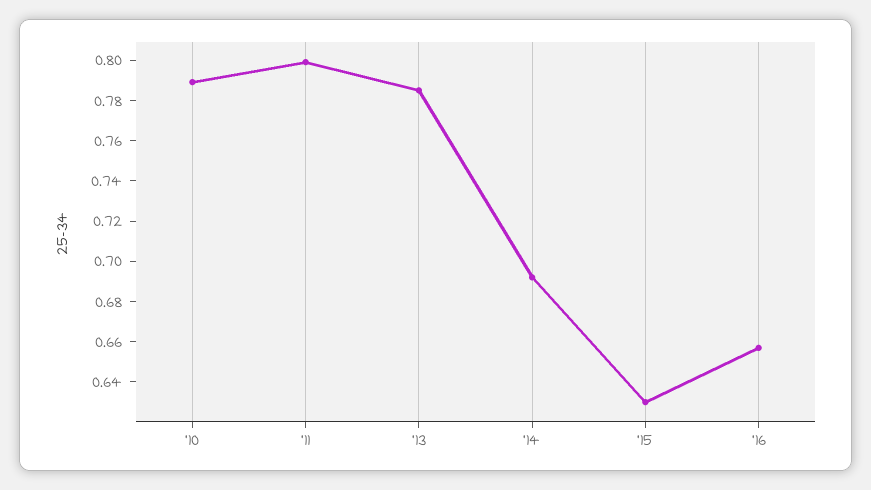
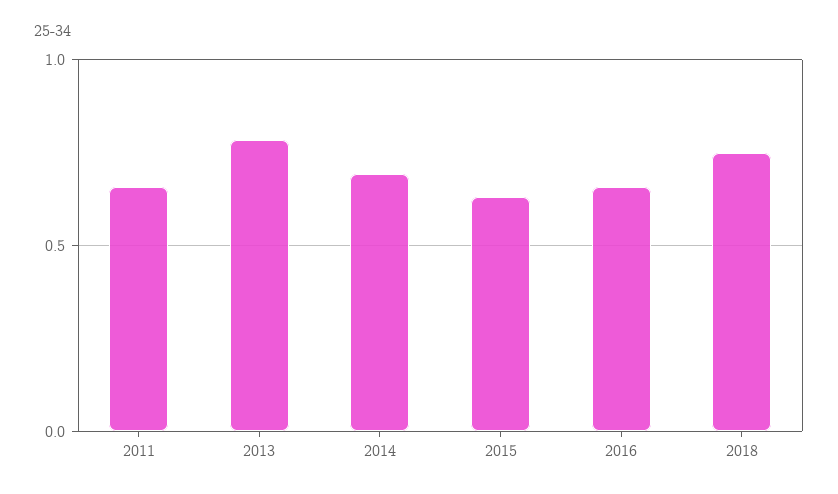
'10: 0.79 -> none
'11: 0.8 -> 0.65
2018: none -> 0.75

